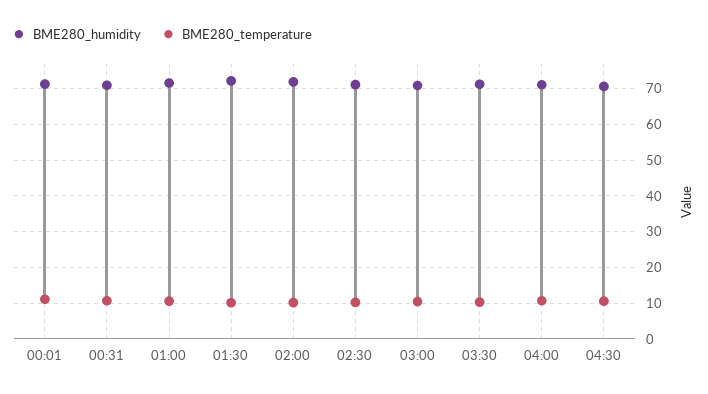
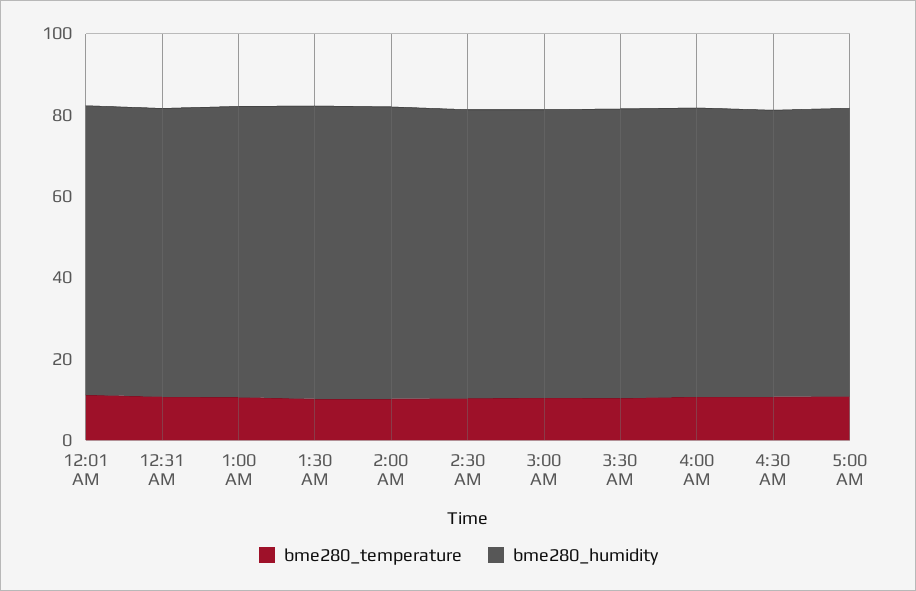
BME280_temperature, 5:00 AM: none -> 10
BME280_humidity, 5:00 AM: none -> 70

